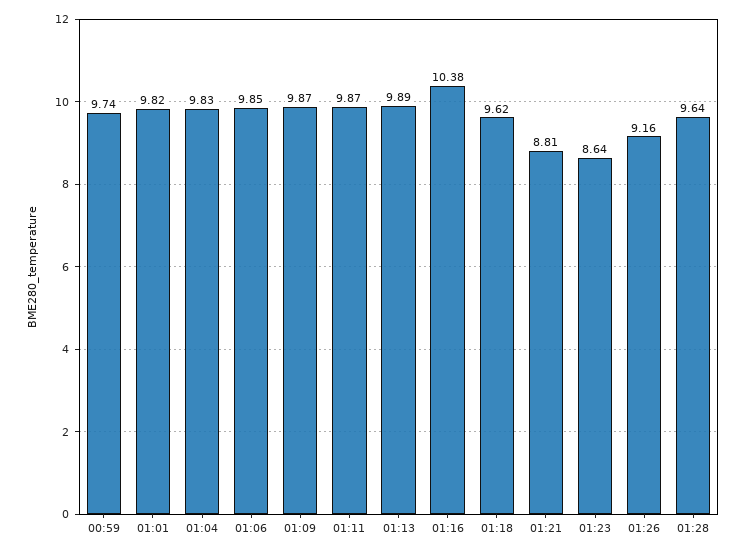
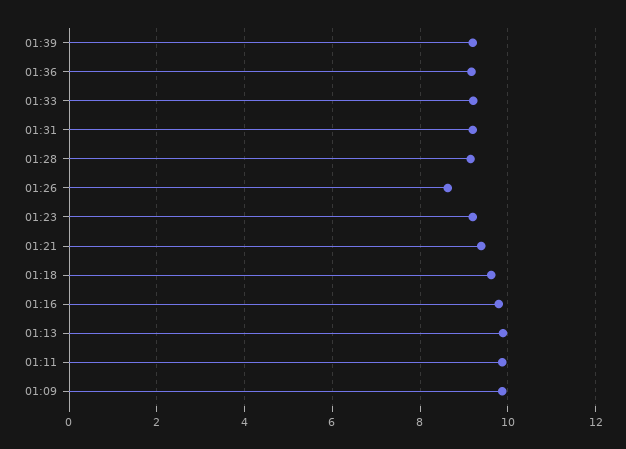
00:59: 9.74 -> none
01:01: 9.82 -> none
01:04: 9.83 -> none
01:06: 9.85 -> none
01:16: 10.38 -> 9.8
01:21: 8.81 -> 9.4
01:23: 8.64 -> 9.2
01:26: 9.16 -> 8.6
01:28: 9.64 -> 9.2
01:39: none -> 9.2
01:36: none -> 9.2
01:33: none -> 9.2
01:31: none -> 9.2

